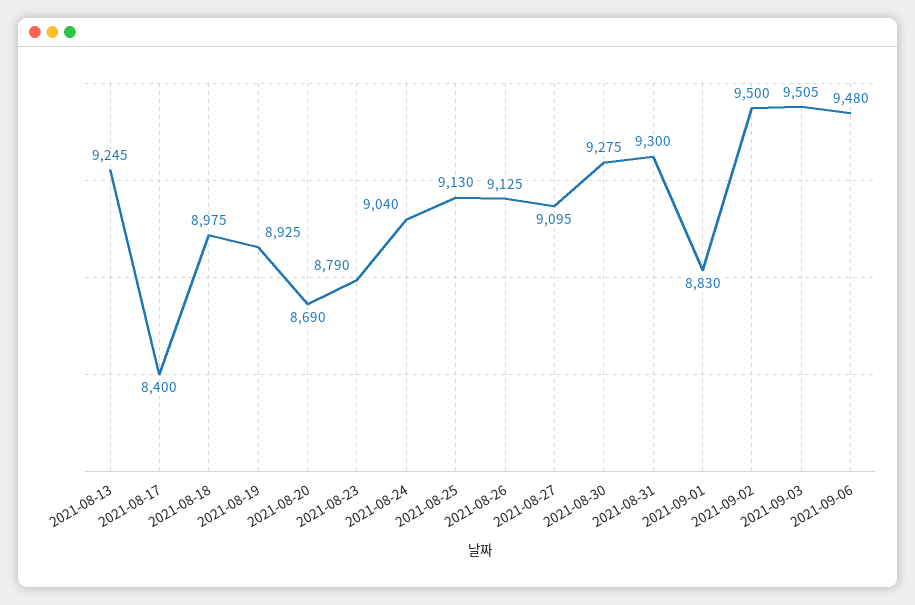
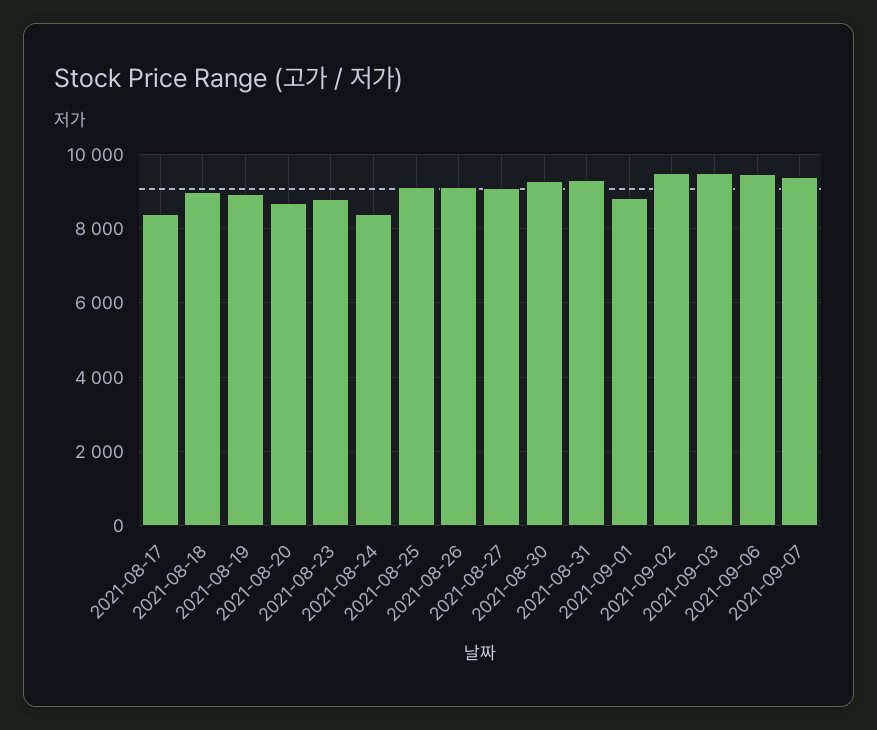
2021-08-13: 9245 -> none
2021-08-24: 9040 -> 8400
2021-09-07: none -> 9400

